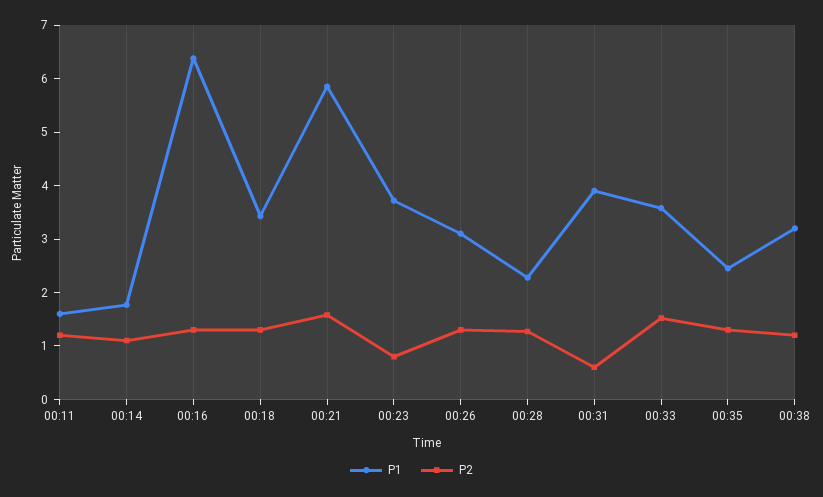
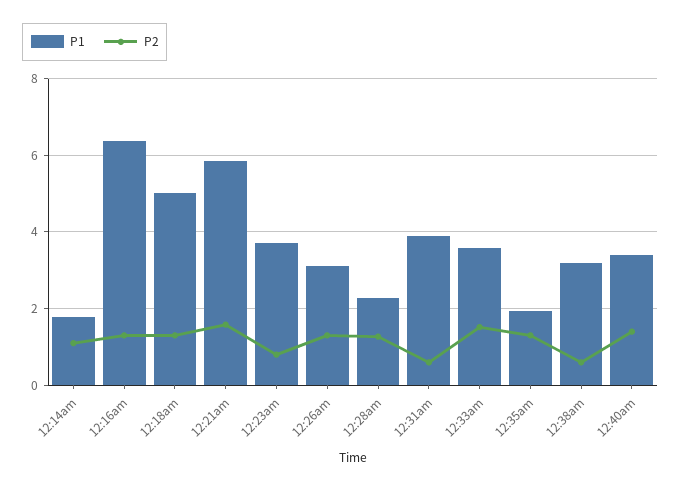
P1, 00:11: 1.6 -> none
P2, 00:11: 1.2 -> none
P1, 00:18: 3.4 -> 5
P1, 00:35: 2.4 -> 2
P2, 00:38: 1.2 -> 0.6
P1, 12:40am: none -> 3.4
P2, 12:40am: none -> 1.4

